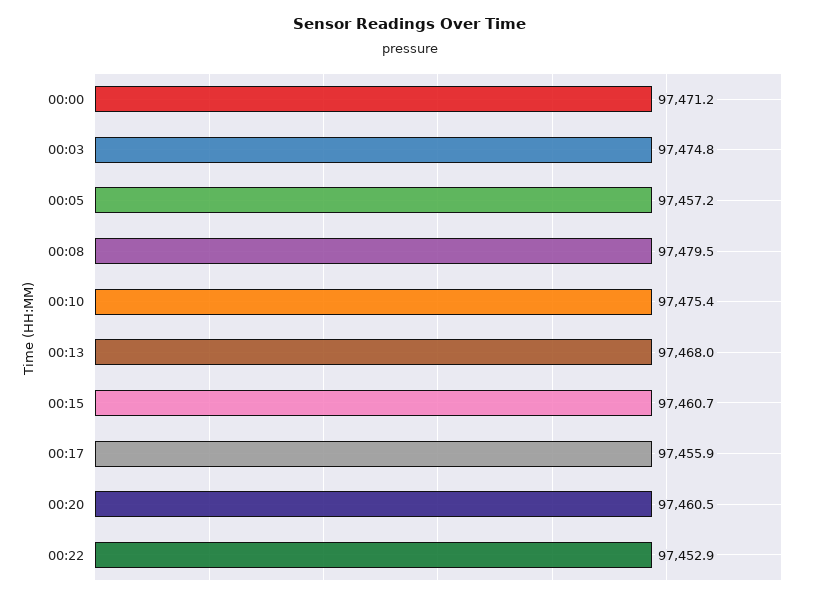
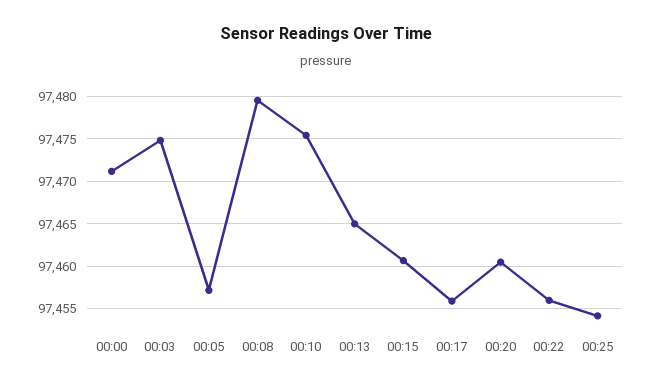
00:13: 97468 -> 97465
00:22: 97452.9 -> 97456
00:25: none -> 97454

